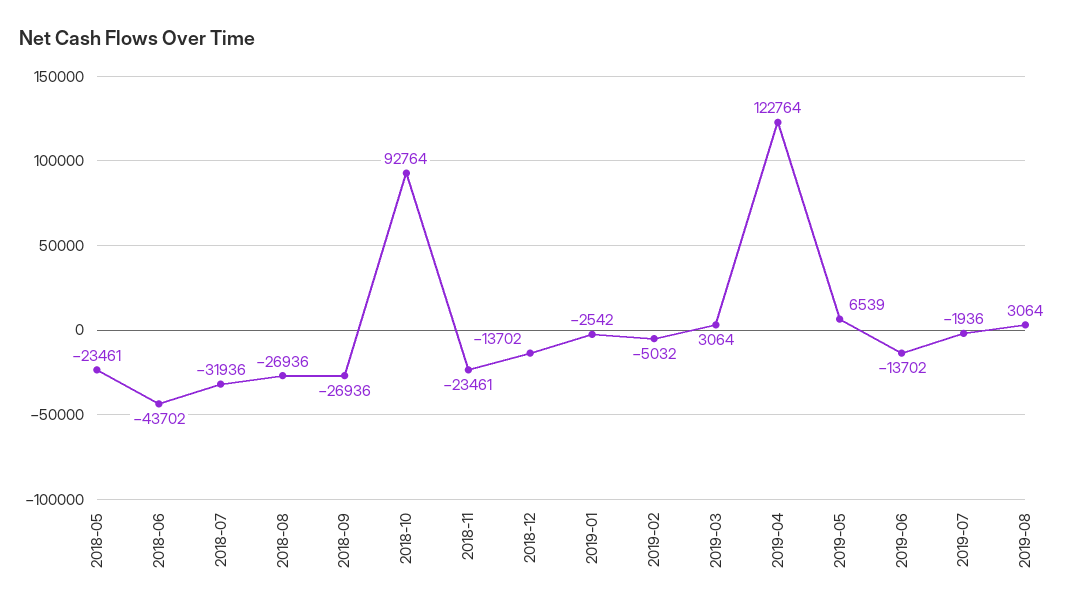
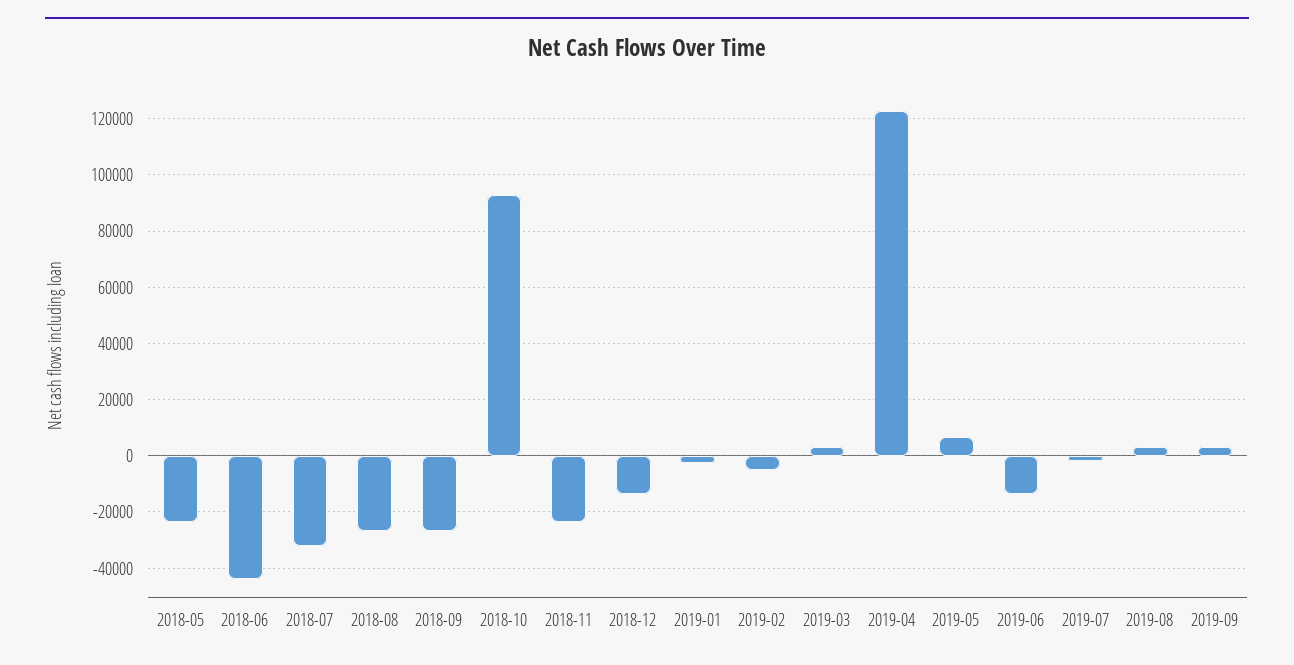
2019-09: none -> 2500

